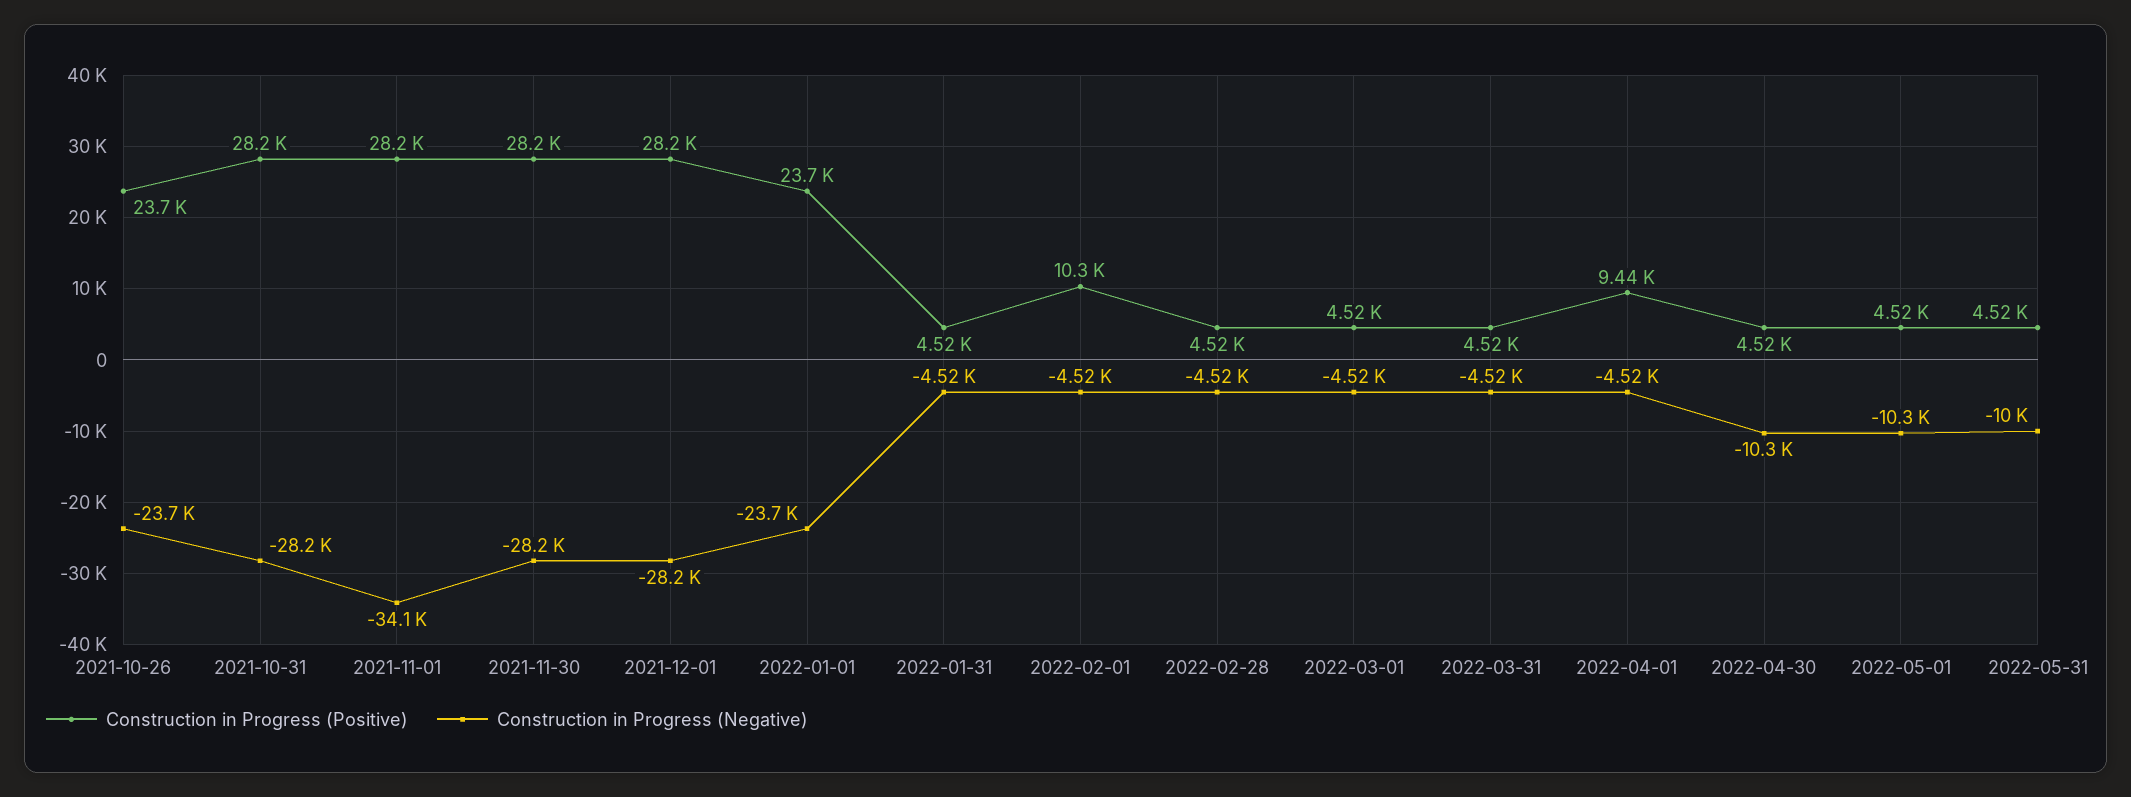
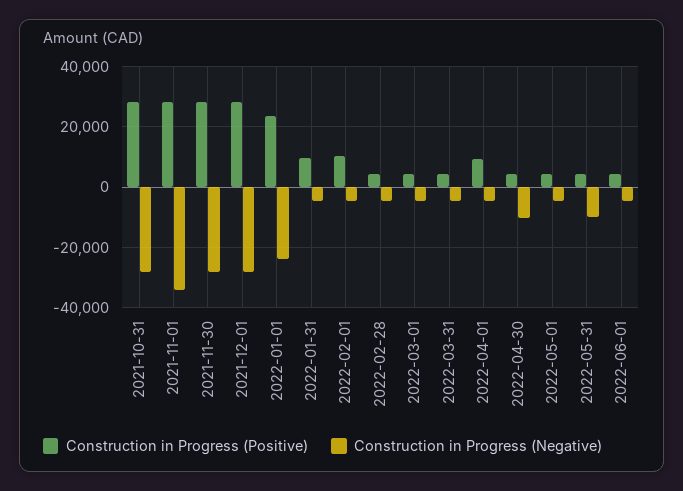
Construction in Progress (Positive), 2021-10-26: 23700 -> none
Construction in Progress (Negative), 2021-10-26: -23700 -> none
Construction in Progress (Positive), 2022-01-31: 4520 -> 10000
Construction in Progress (Negative), 2022-05-01: -10300 -> -4000
Construction in Progress (Positive), 2022-06-01: none -> 4000
Construction in Progress (Negative), 2022-06-01: none -> -4000

